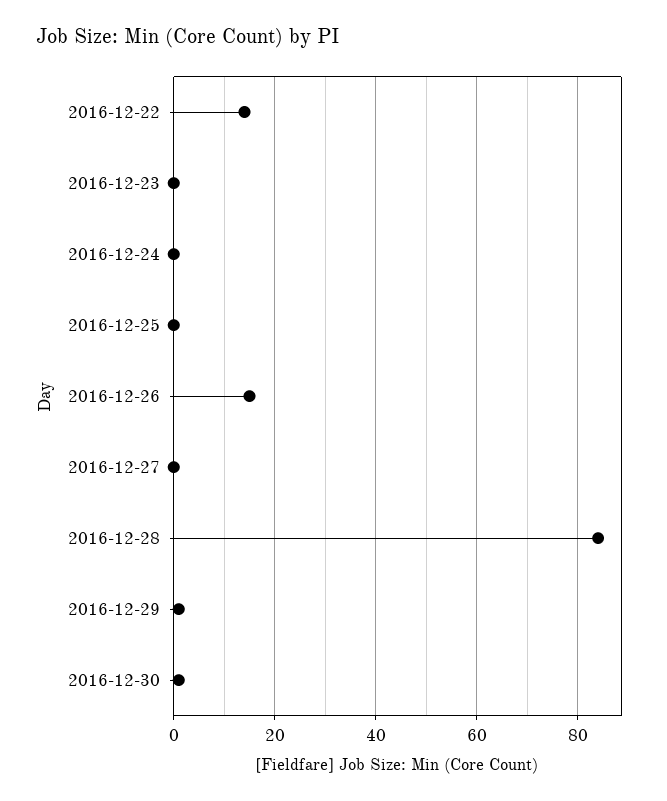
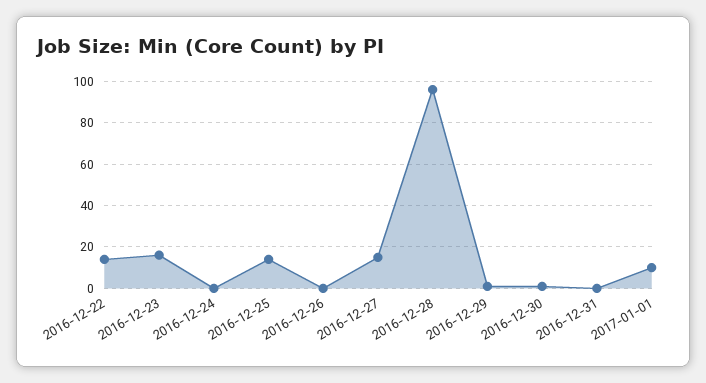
2016-12-23: 0 -> 15
2016-12-25: 0 -> 15
2016-12-26: 15 -> 0
2016-12-27: 0 -> 15
2016-12-28: 85 -> 95
2016-12-31: none -> 0
2017-01-01: none -> 10

